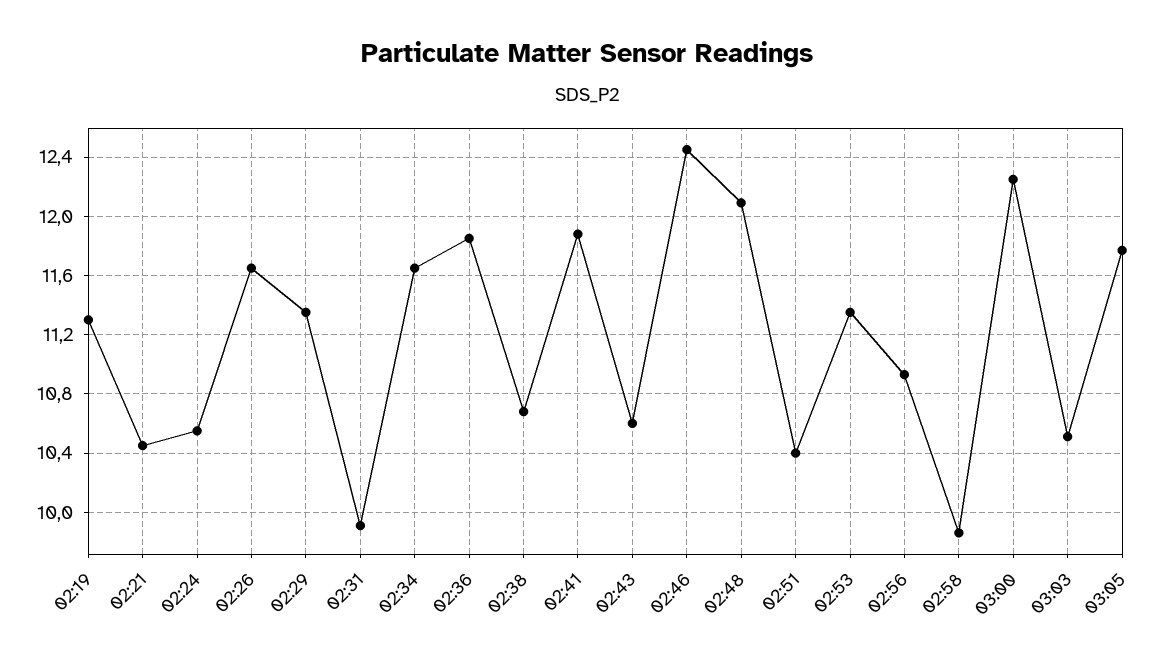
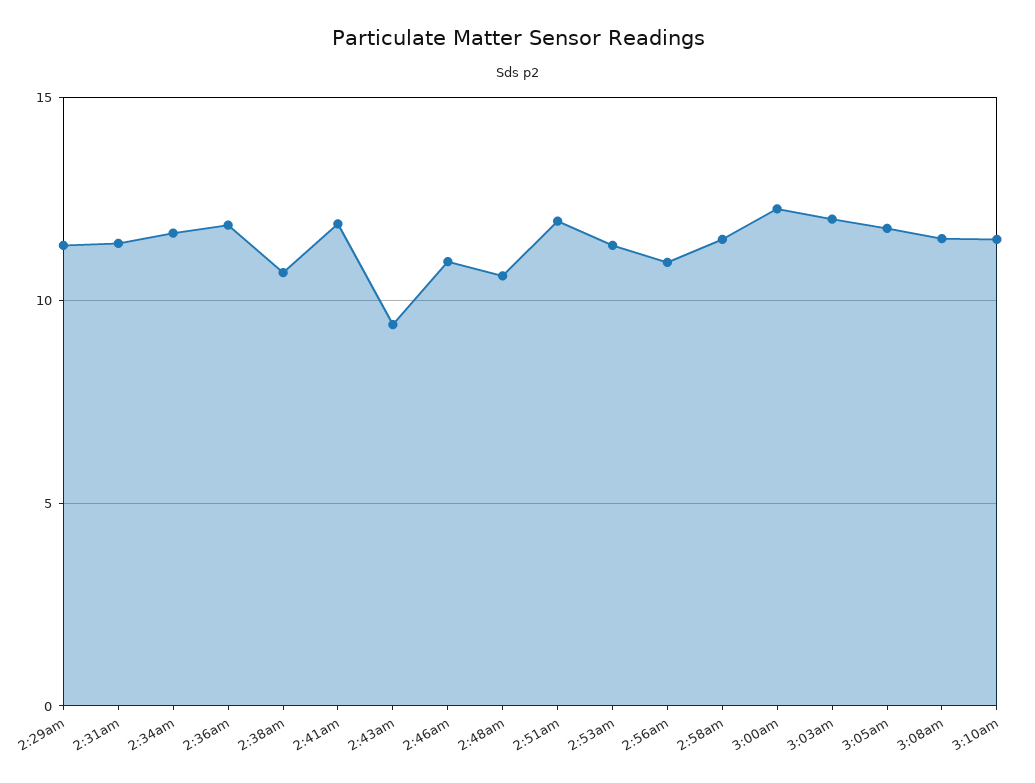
02:19: 11.3 -> none
02:21: 10.45 -> none
02:24: 10.55 -> none
02:26: 11.65 -> none
02:31: 9.9 -> 11.5
02:43: 10.6 -> 9.5
02:46: 12.45 -> 11
02:48: 12.1 -> 10.5
02:51: 10.4 -> 12
02:58: 9.85 -> 11.5
03:03: 10.5 -> 12
3:08am: none -> 11.5
3:10am: none -> 11.5

